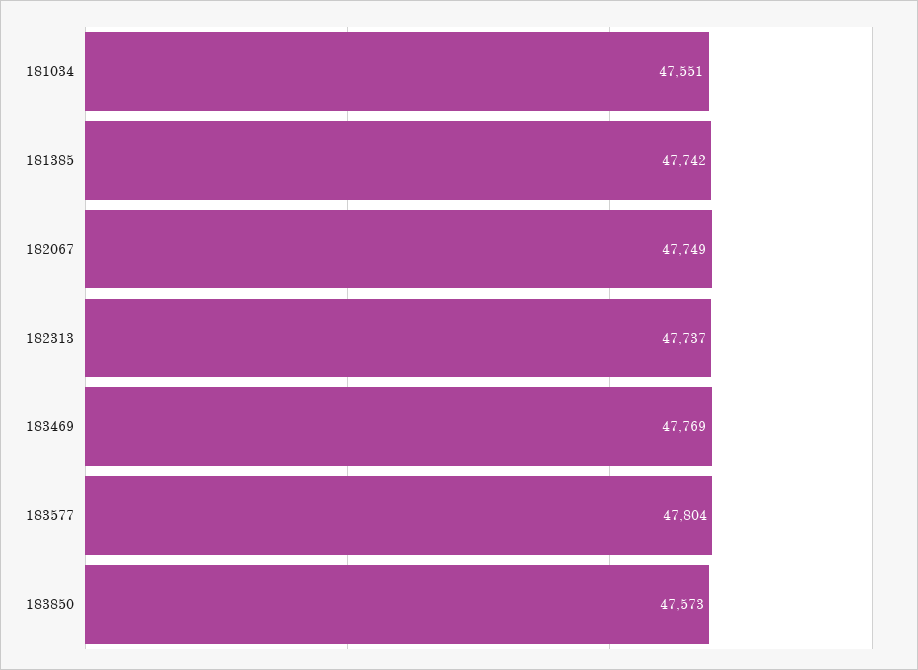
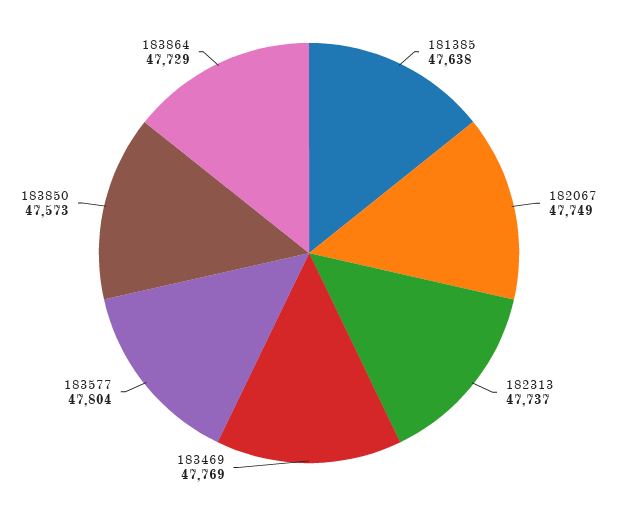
181034: 47551 -> none
181385: 47742 -> 47638
183864: none -> 47729

